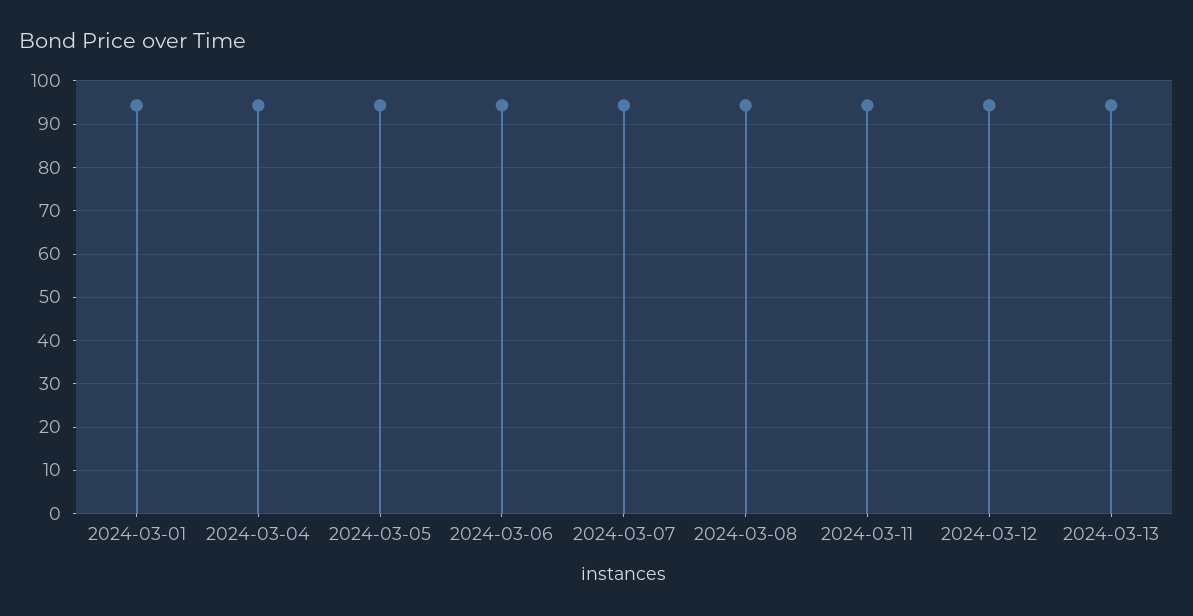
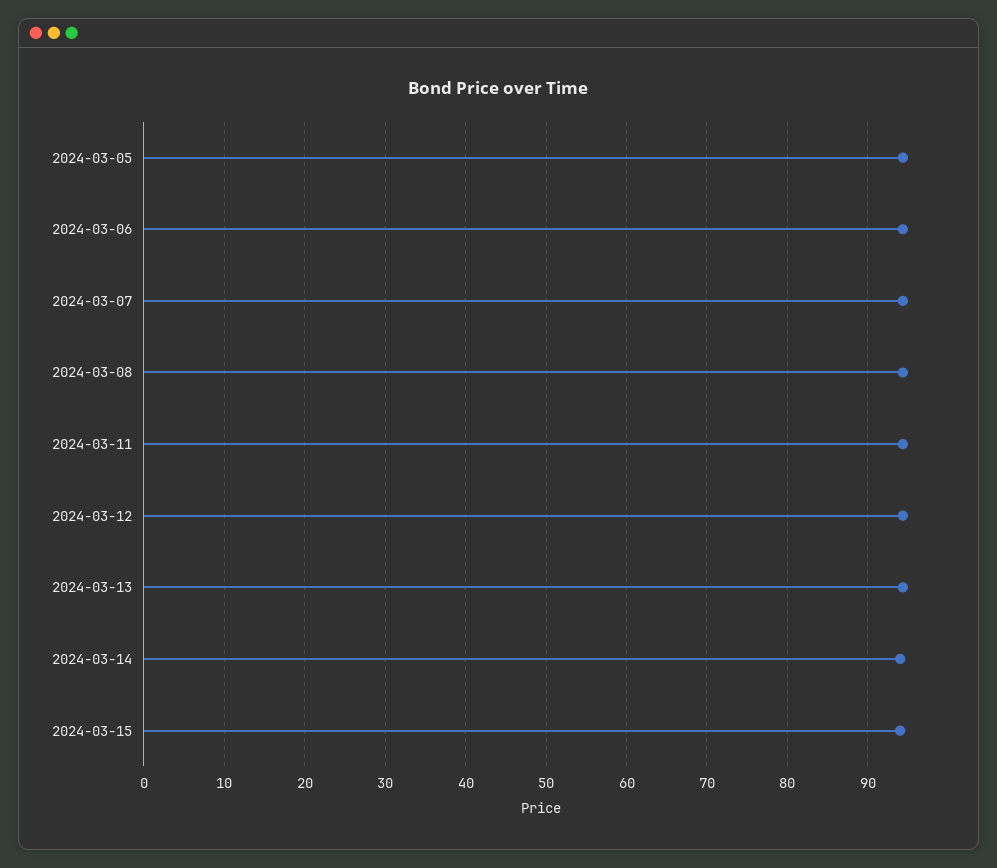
2024-03-01: 94 -> none
2024-03-04: 94 -> none
2024-03-14: none -> 94
2024-03-15: none -> 94

